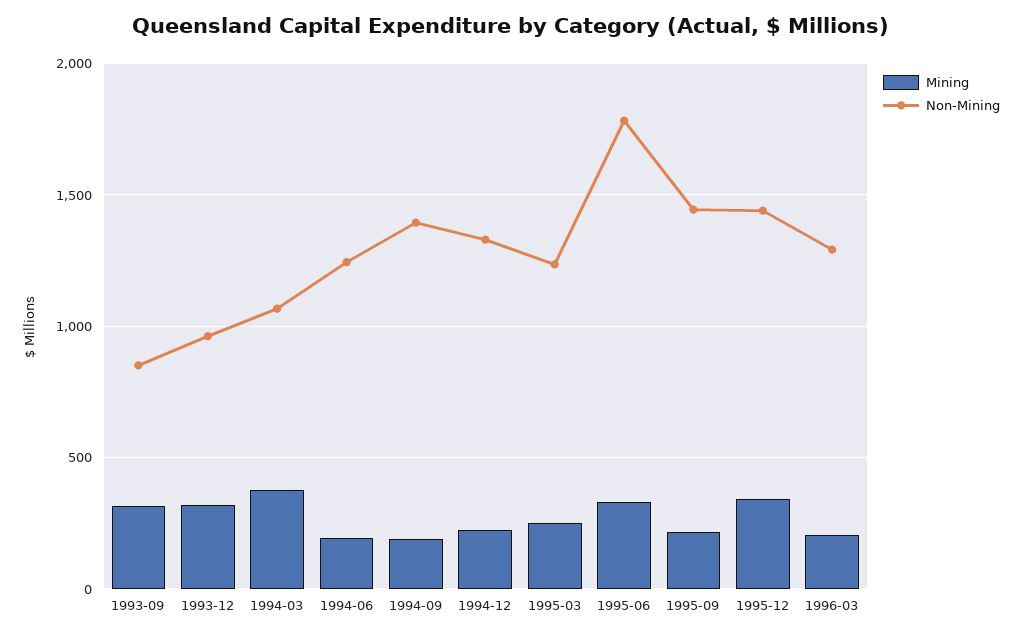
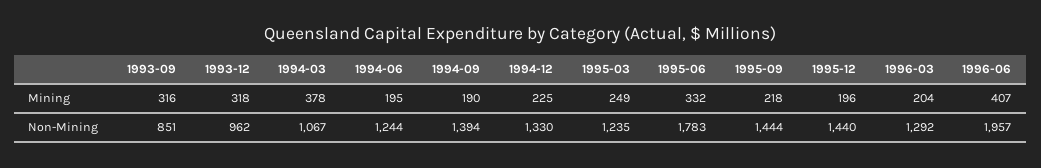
Mining, 1995-12: 350 -> 196
Mining, 1996-06: none -> 407
Non-Mining, 1996-06: none -> 1957

